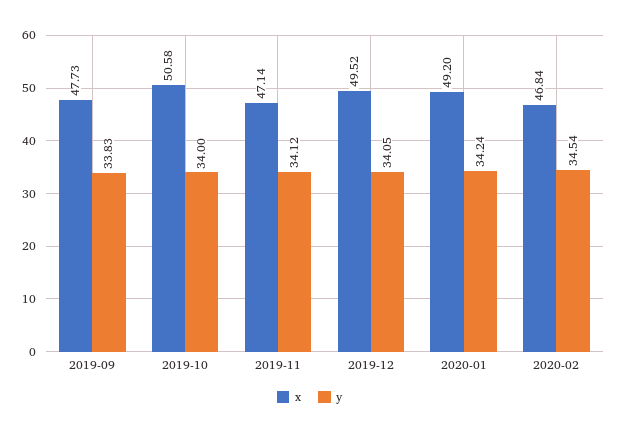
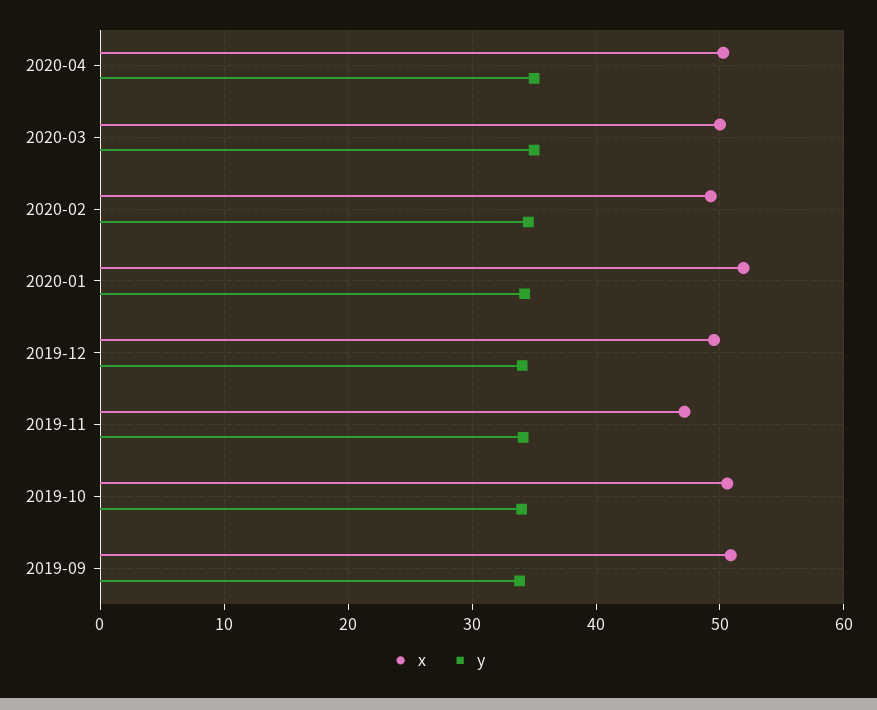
x, 2019-09: 47.73 -> 51
x, 2020-01: 49.2 -> 52
x, 2020-02: 46.84 -> 49
x, 2020-04: none -> 50
y, 2020-04: none -> 35
x, 2020-03: none -> 50
y, 2020-03: none -> 35

